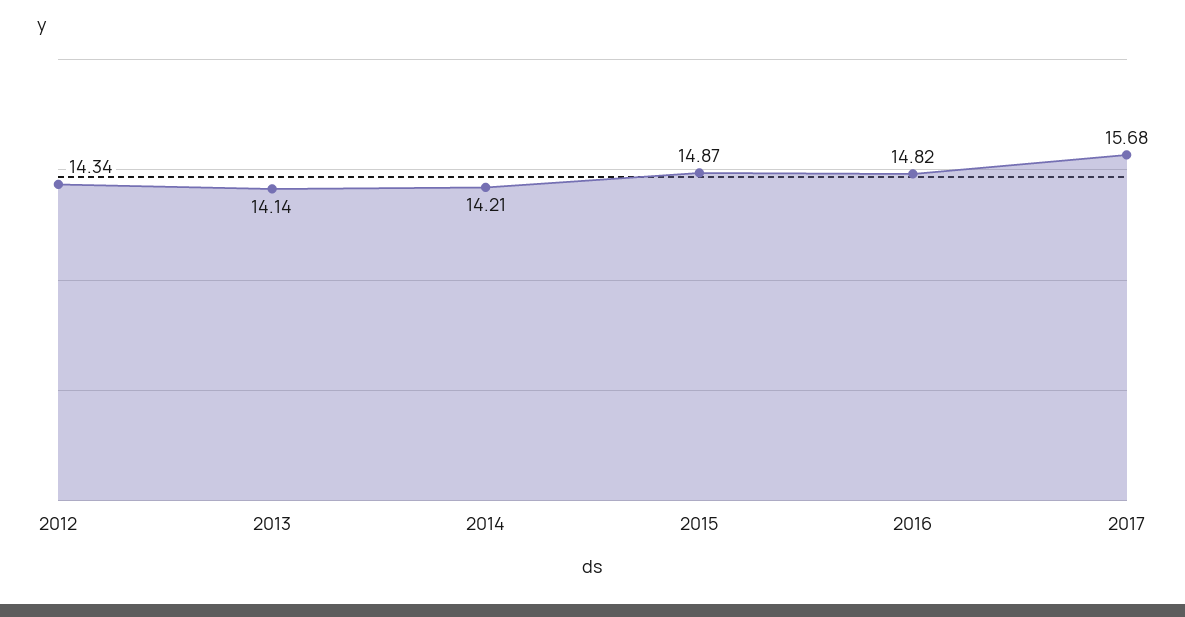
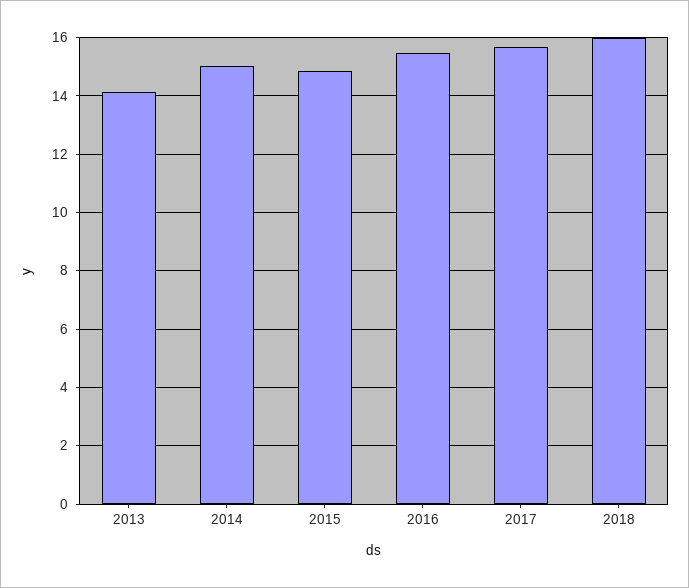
2012: 14.34 -> none
2014: 14.21 -> 15
2016: 14.82 -> 15.5
2018: none -> 16

